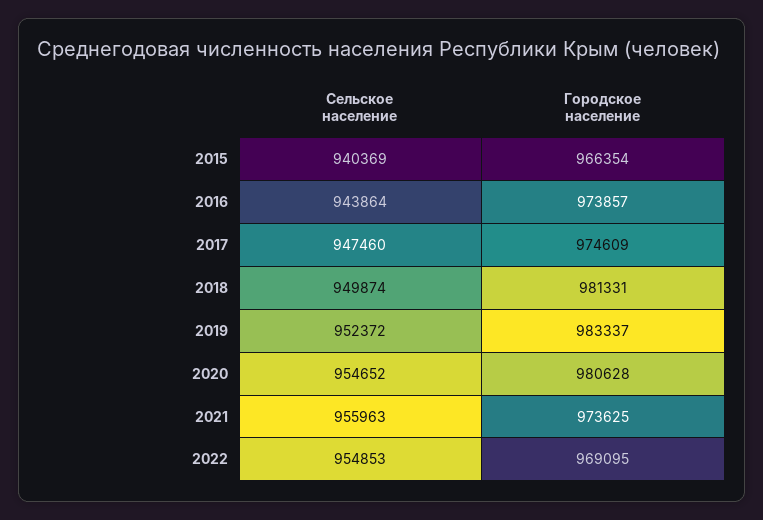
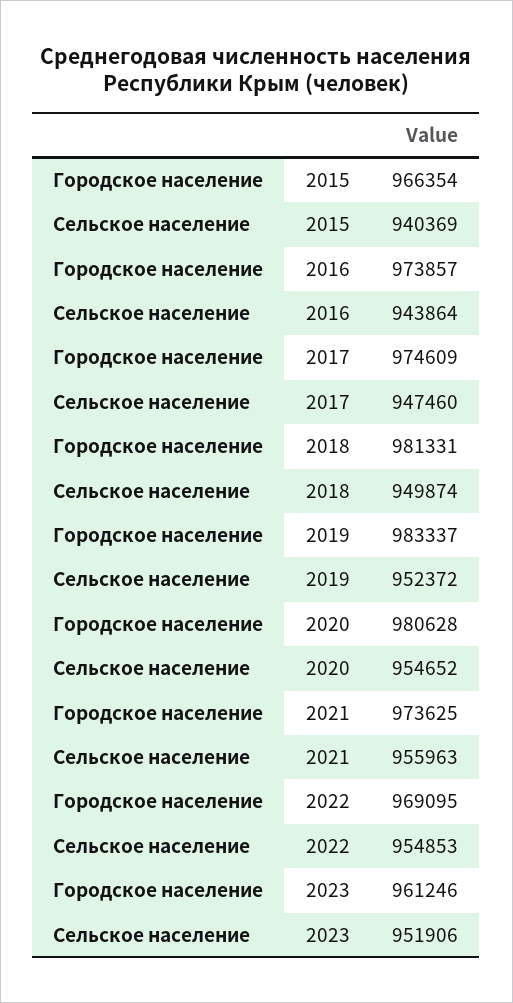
Городское население, 2023: none -> 961246
Сельское население, 2023: none -> 951906

